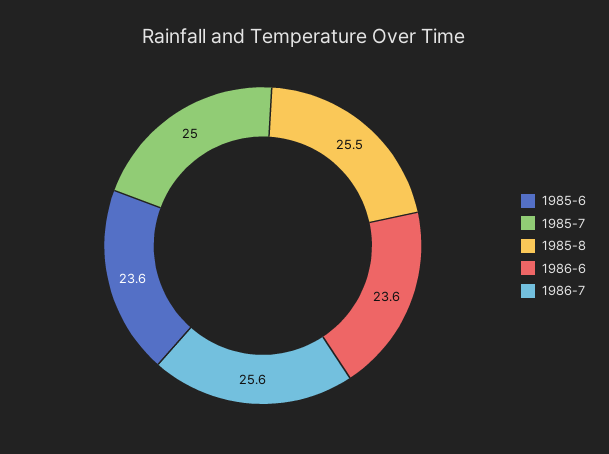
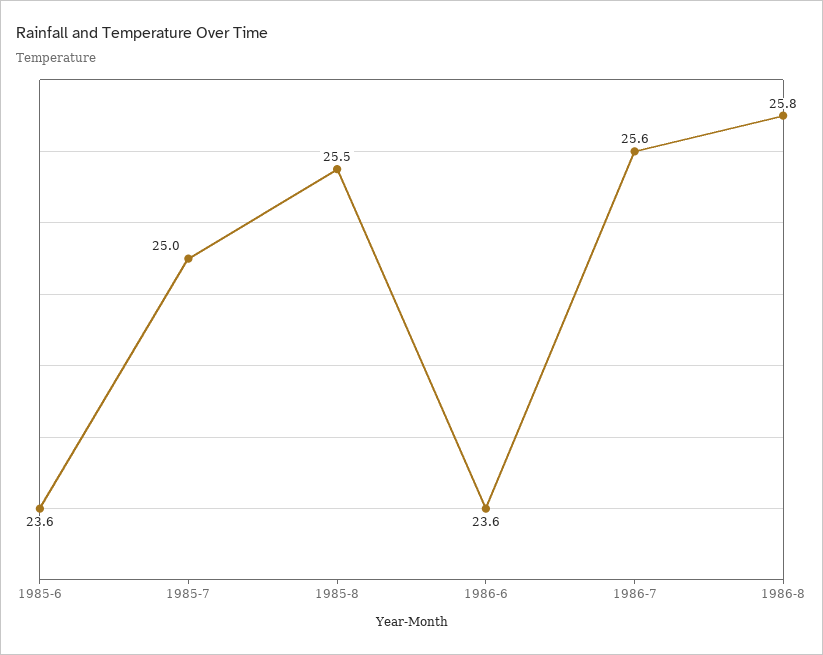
1986-8: none -> 25.8

